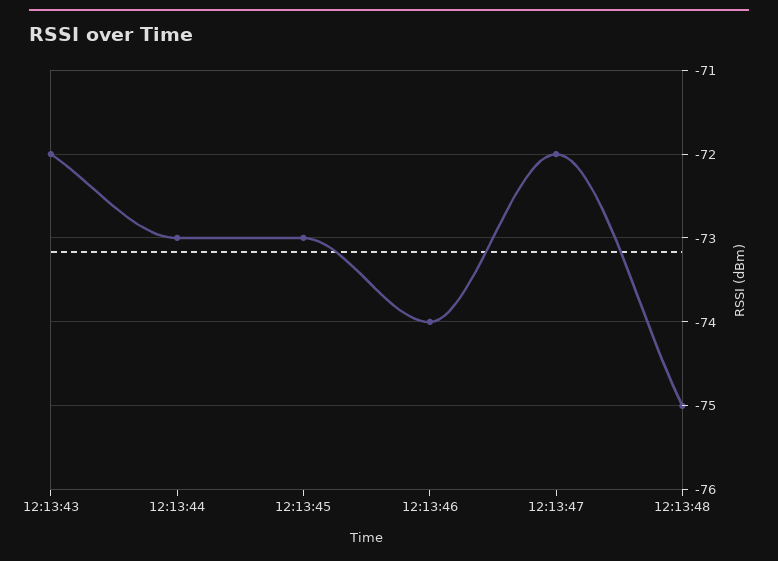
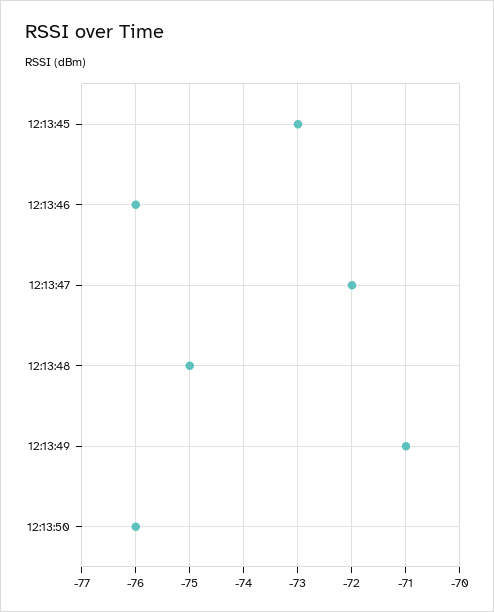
12:13:43: -72 -> none
12:13:44: -73 -> none
12:13:46: -74 -> -76
12:13:49: none -> -71
12:13:50: none -> -76

